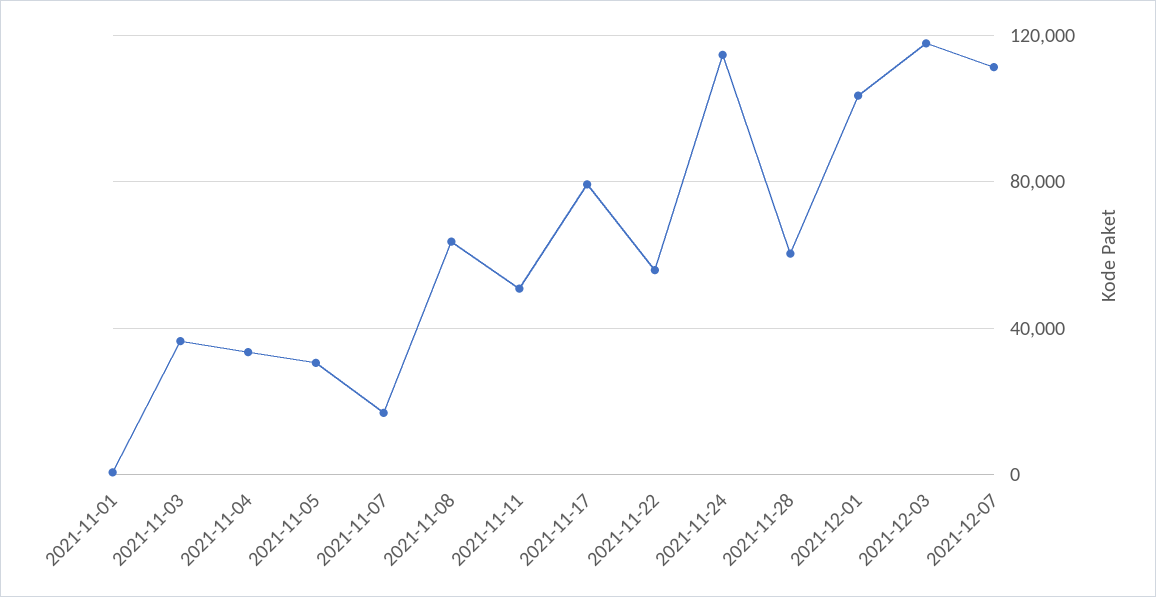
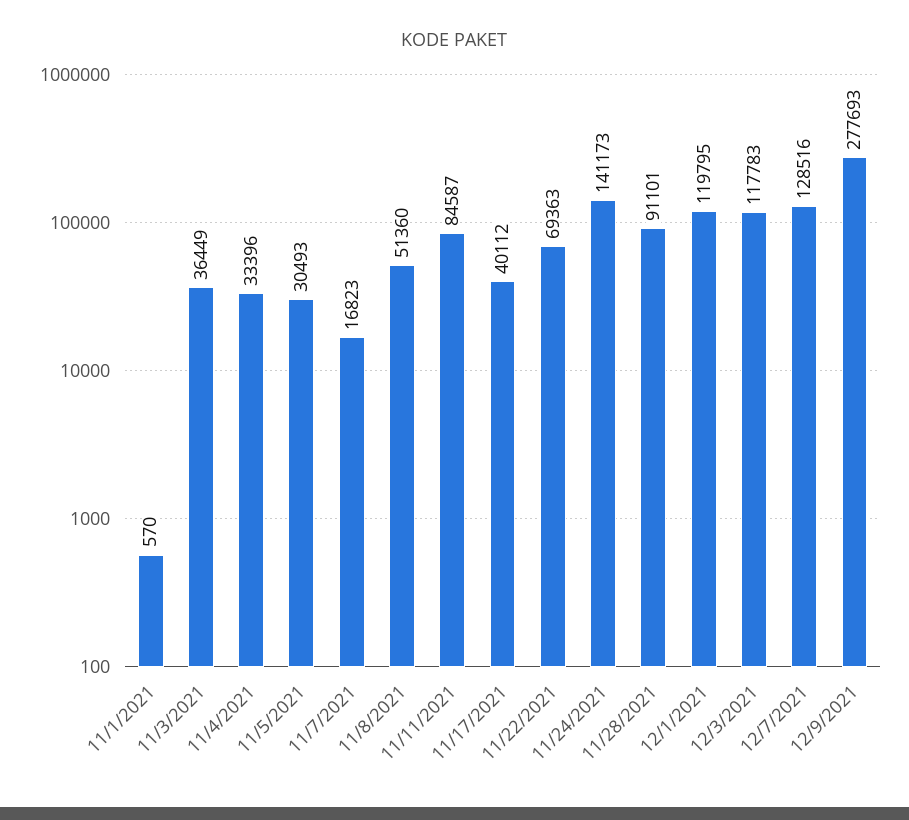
2021-11-08: 65000 -> 51360
2021-11-11: 50000 -> 84587
2021-11-17: 80000 -> 40112
2021-11-22: 55000 -> 69363
2021-11-24: 115000 -> 141173
2021-11-28: 60000 -> 91101
2021-12-01: 105000 -> 119795
2021-12-07: 110000 -> 128516
12/9/2021: none -> 277693

